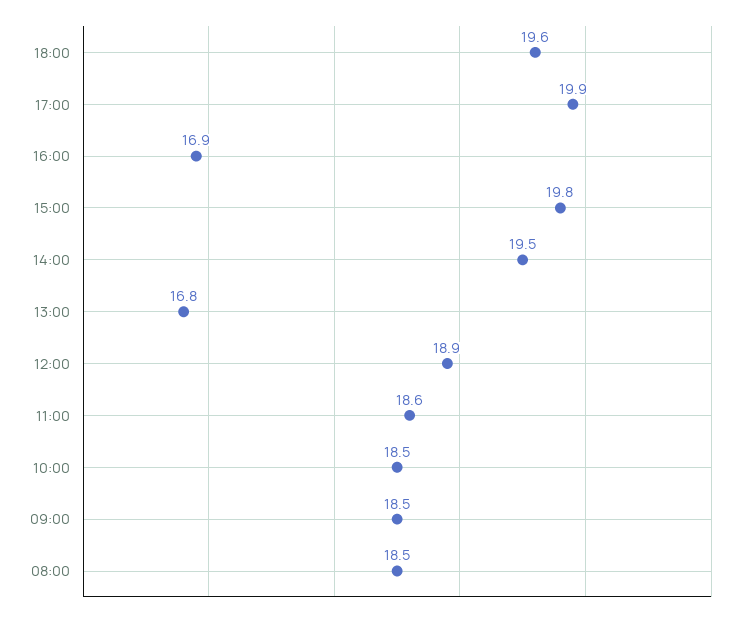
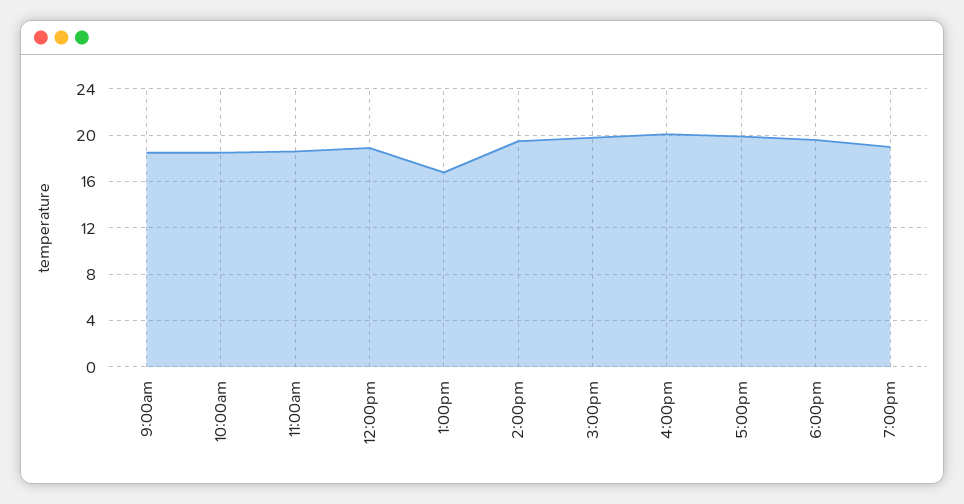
16:00: 16.9 -> 20
08:00: 18.5 -> none
7:00pm: none -> 19

